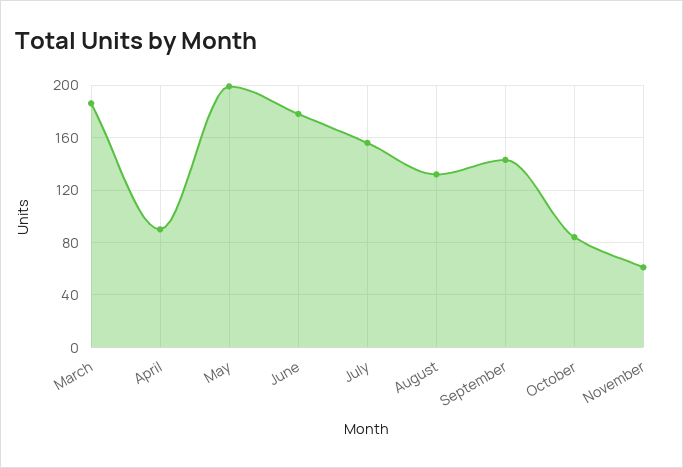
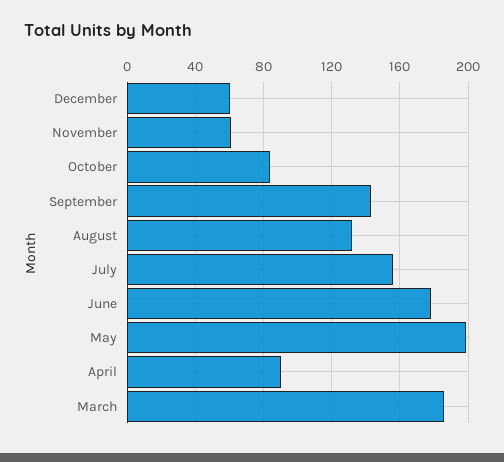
December: none -> 60

